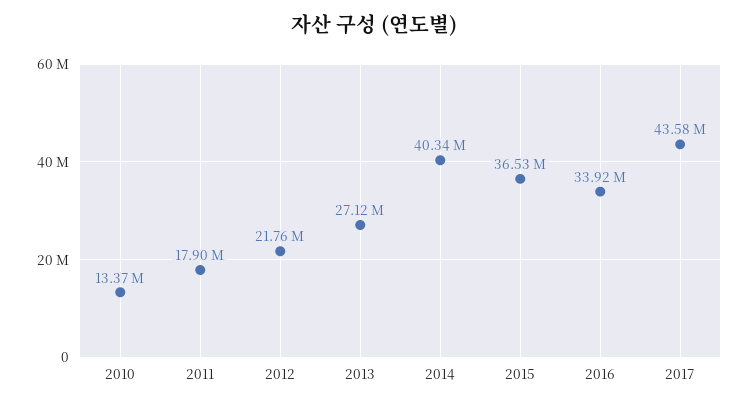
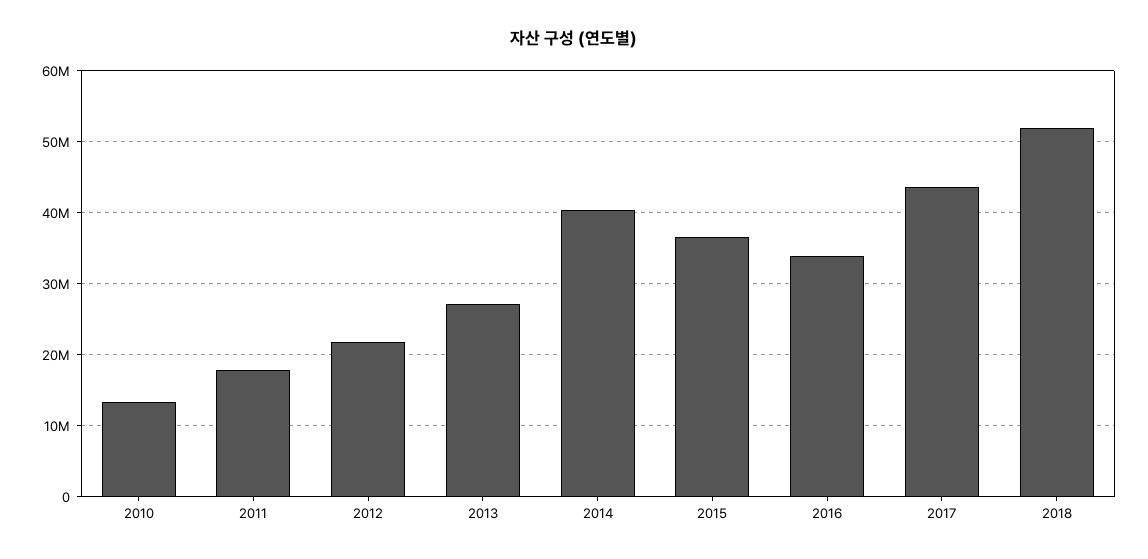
2018: none -> 52000000

